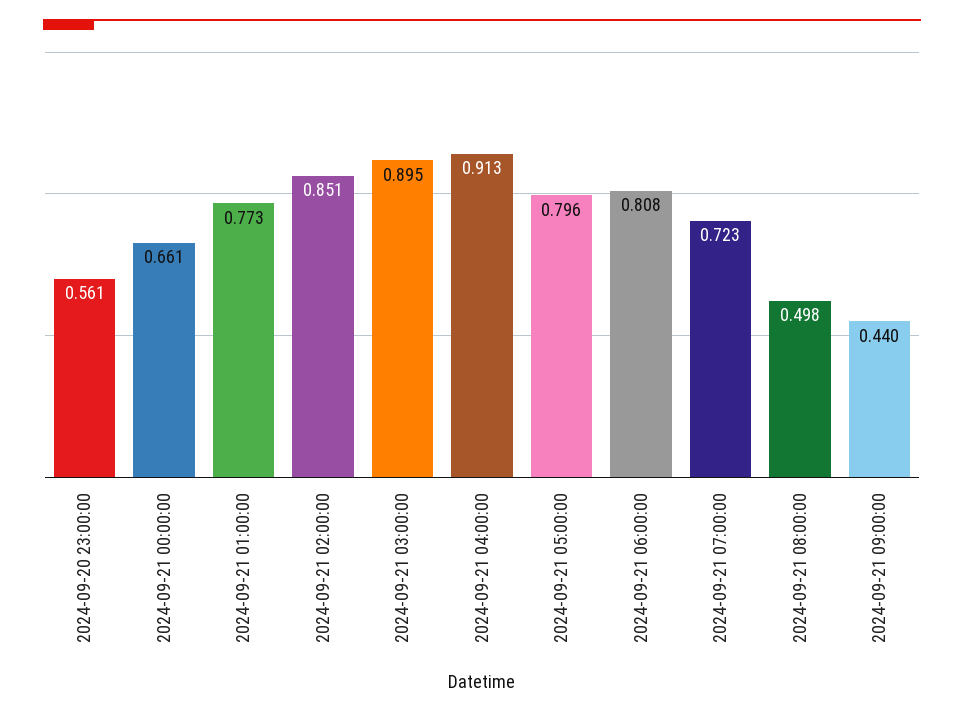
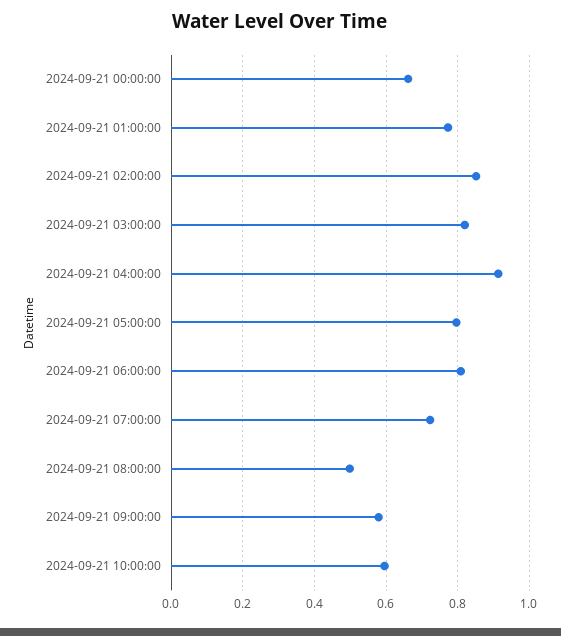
2024-09-20 23:00:00: 0.561 -> none
2024-09-21 03:00:00: 0.895 -> 0.82
2024-09-21 09:00:00: 0.44 -> 0.58
2024-09-21 10:00:00: none -> 0.6

